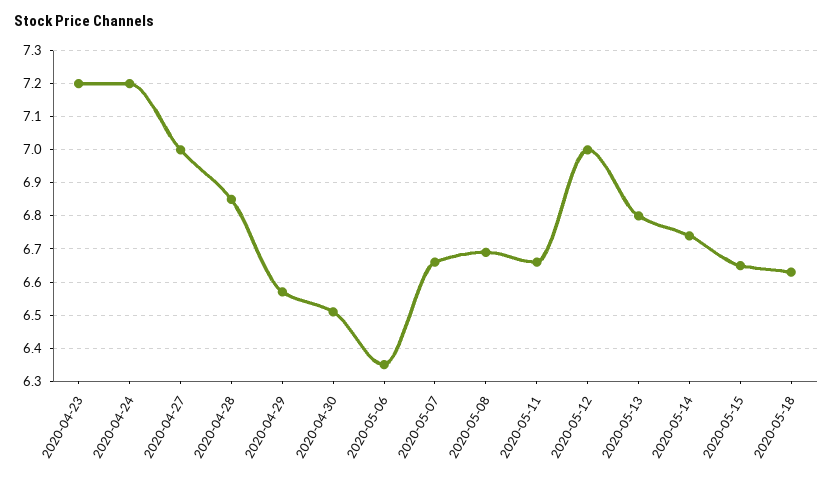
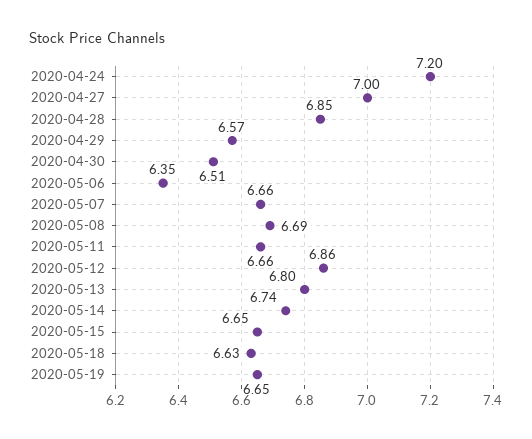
2020-04-23: 7.2 -> none
2020-05-12: 7 -> 6.86
2020-05-19: none -> 6.65

